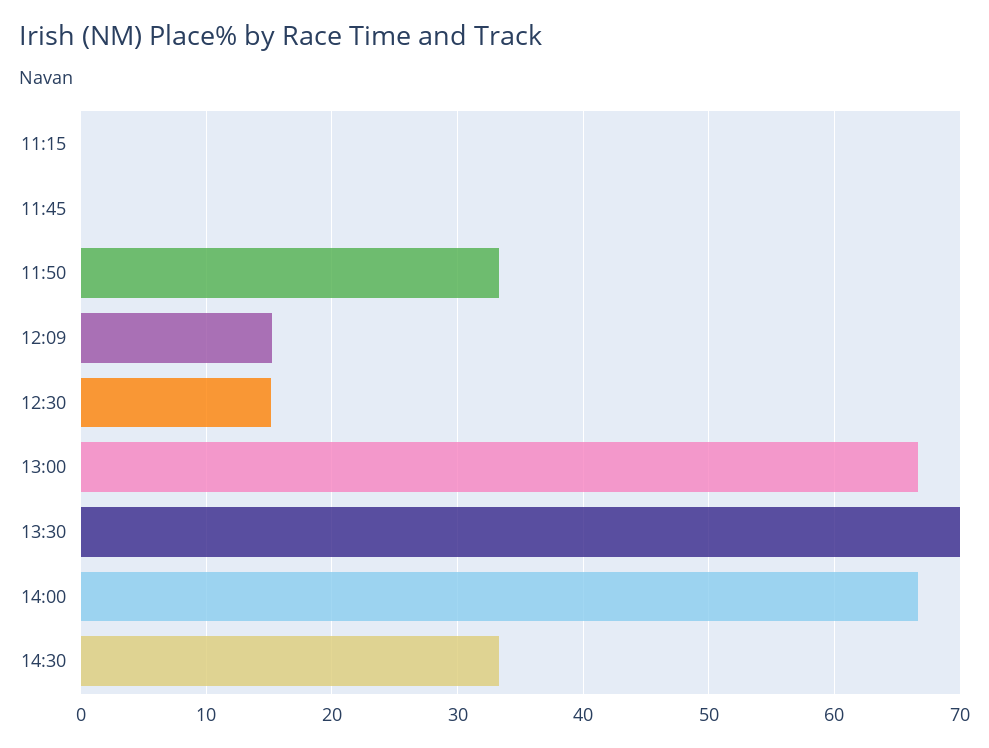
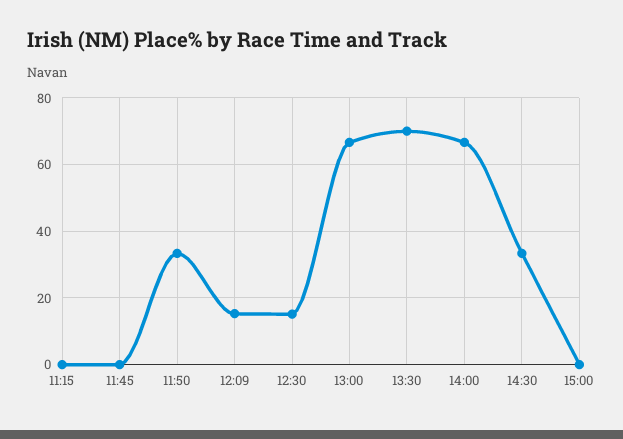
15:00: none -> 0

